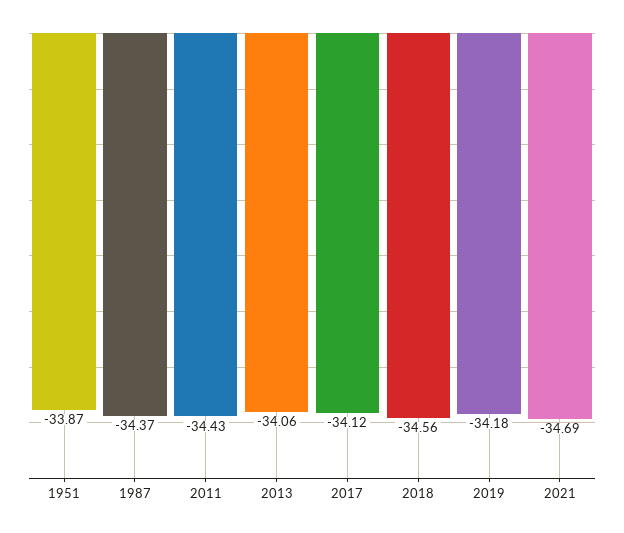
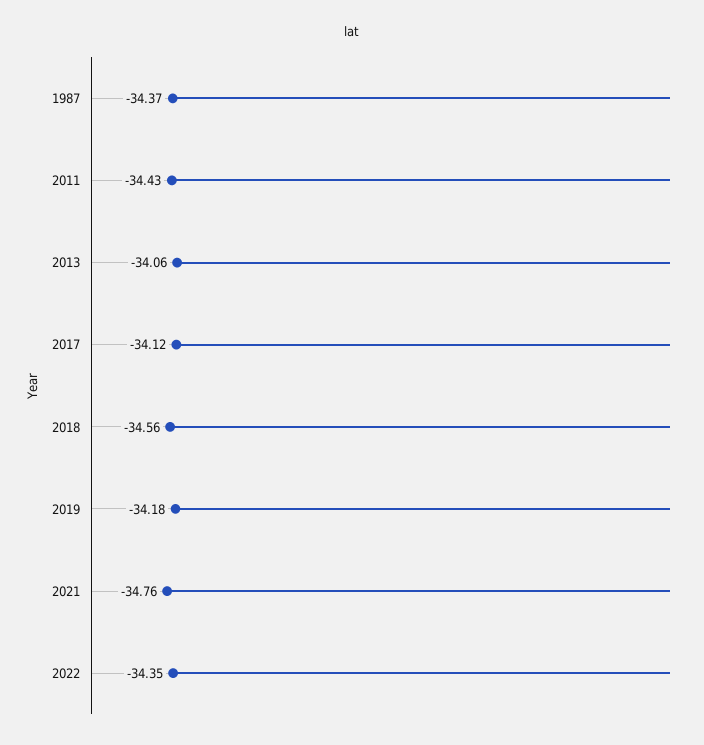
1951: -33.87 -> none
2021: -34.69 -> -34.76
2022: none -> -34.35

